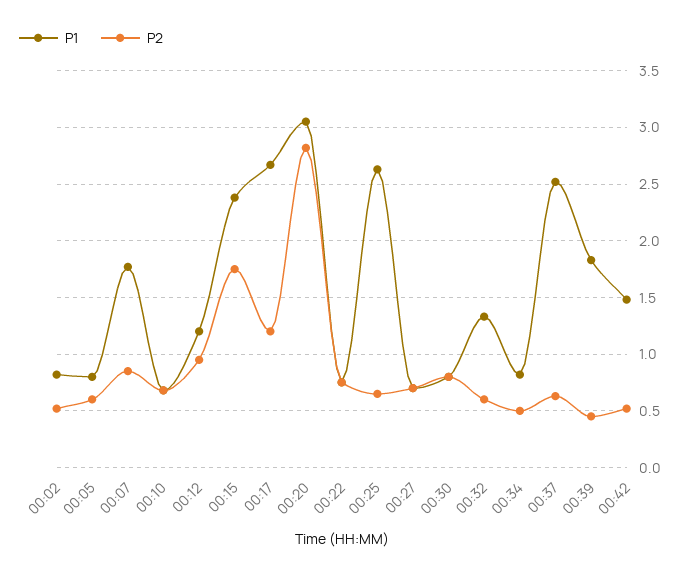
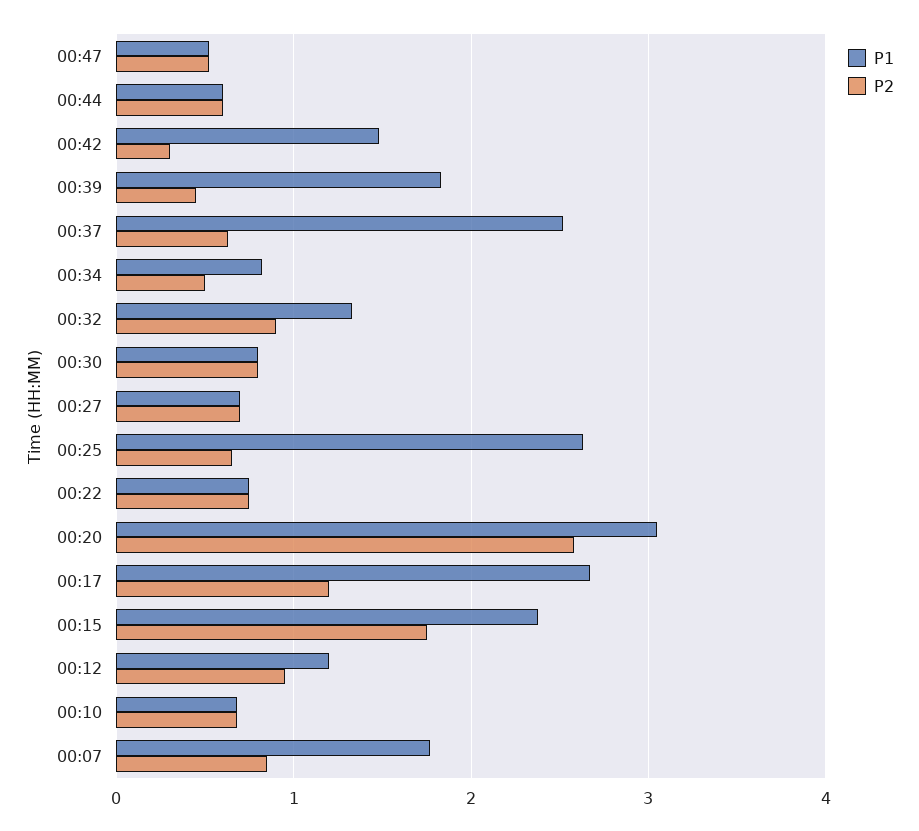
P1, 00:02: 0.8 -> none
P2, 00:02: 0.5 -> none
P1, 00:05: 0.8 -> none
P2, 00:05: 0.6 -> none
P2, 00:20: 2.8 -> 2.6
P2, 00:32: 0.6 -> 0.9
P2, 00:42: 0.5 -> 0.3
P1, 00:47: none -> 0.5
P2, 00:47: none -> 0.5
P1, 00:44: none -> 0.6
P2, 00:44: none -> 0.6

